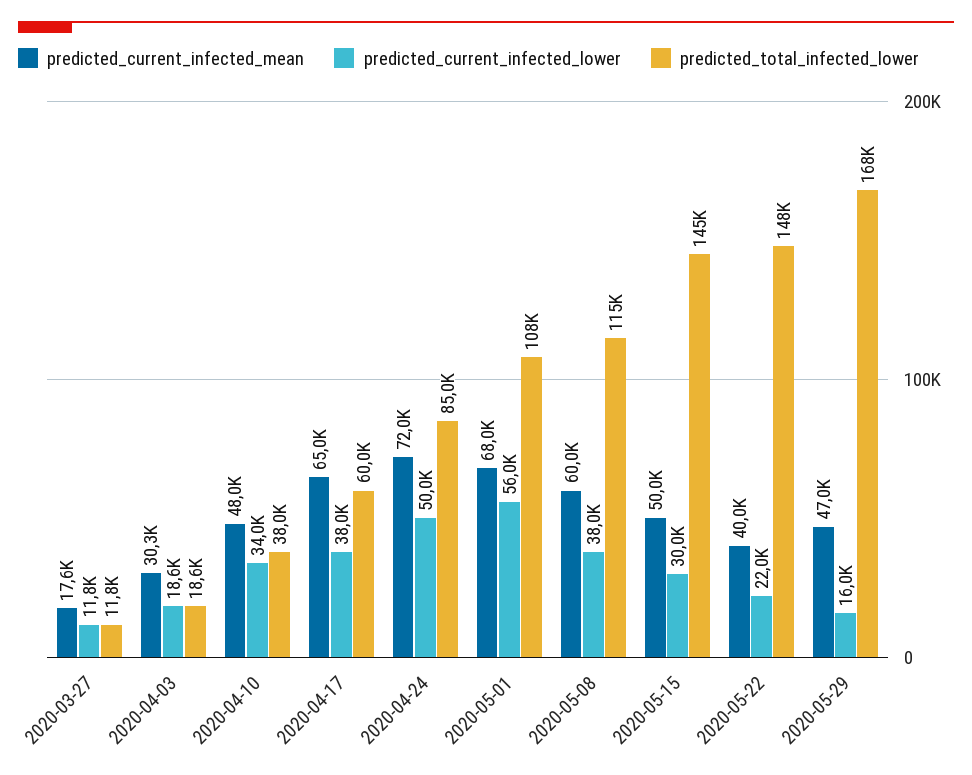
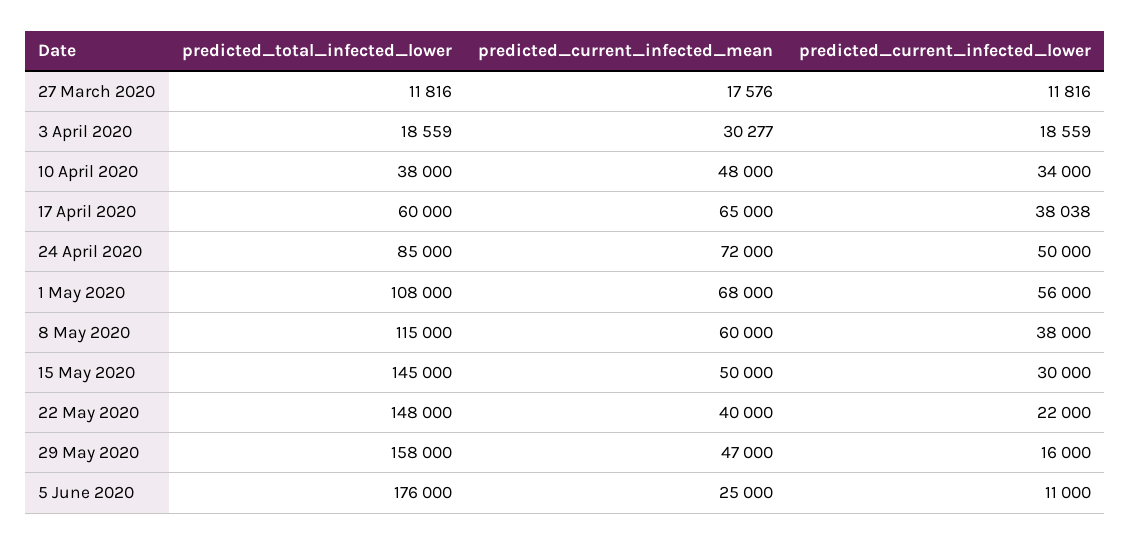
predicted_total_infected_lower, 2020-05-29: 168000 -> 158000
predicted_total_infected_lower, 5 June 2020: none -> 176000
predicted_current_infected_mean, 5 June 2020: none -> 25000
predicted_current_infected_lower, 5 June 2020: none -> 11000

